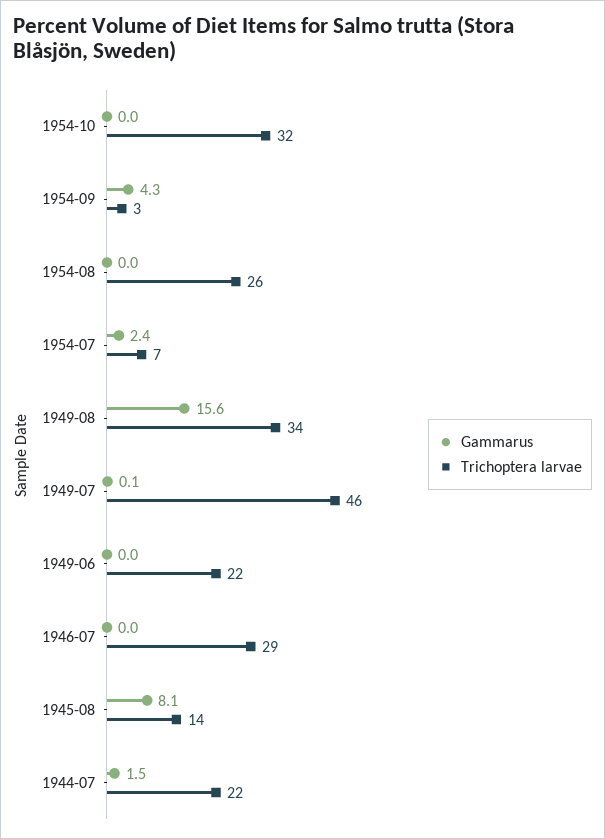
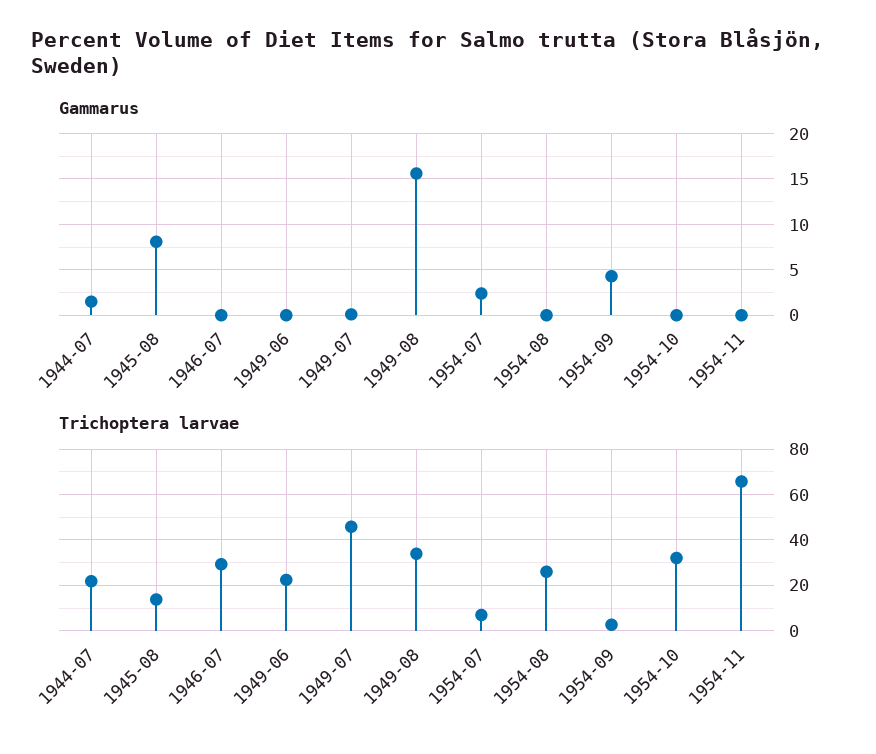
Gammarus, 1954-11: none -> 0
Trichoptera larvae, 1954-11: none -> 65

